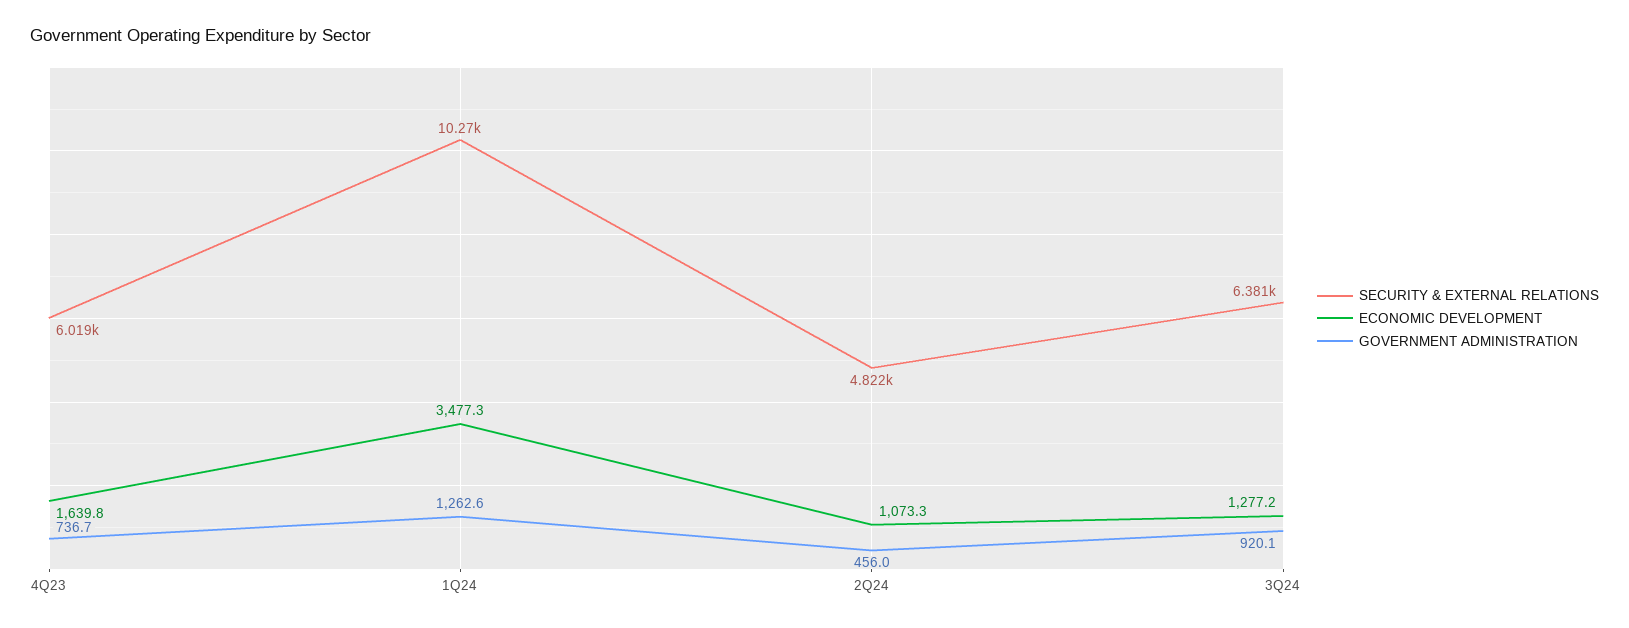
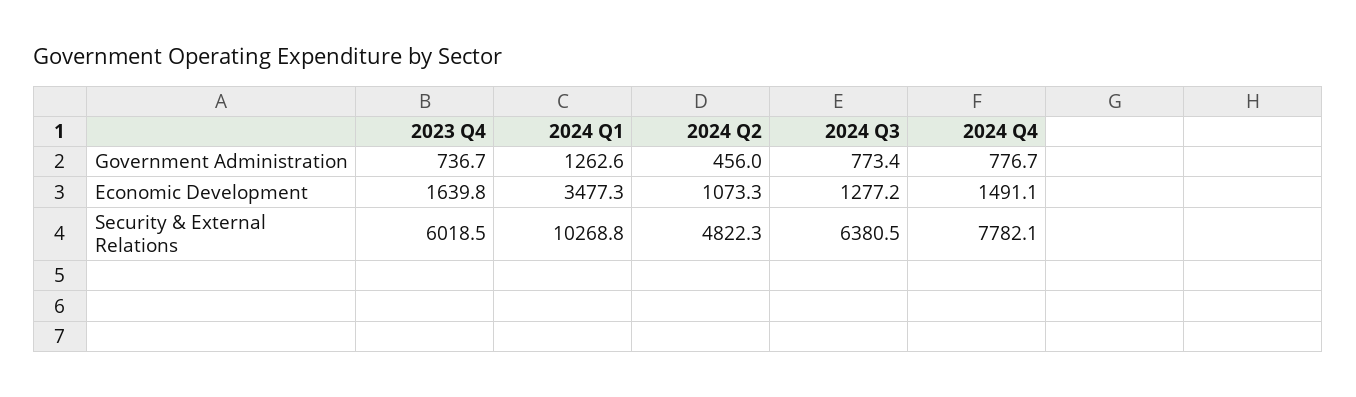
GOVERNMENT ADMINISTRATION, 3Q24: 920.1 -> 773.4
GOVERNMENT ADMINISTRATION, 2024 Q4: none -> 776.7
ECONOMIC DEVELOPMENT, 2024 Q4: none -> 1491.1
SECURITY & EXTERNAL RELATIONS, 2024 Q4: none -> 7782.1

